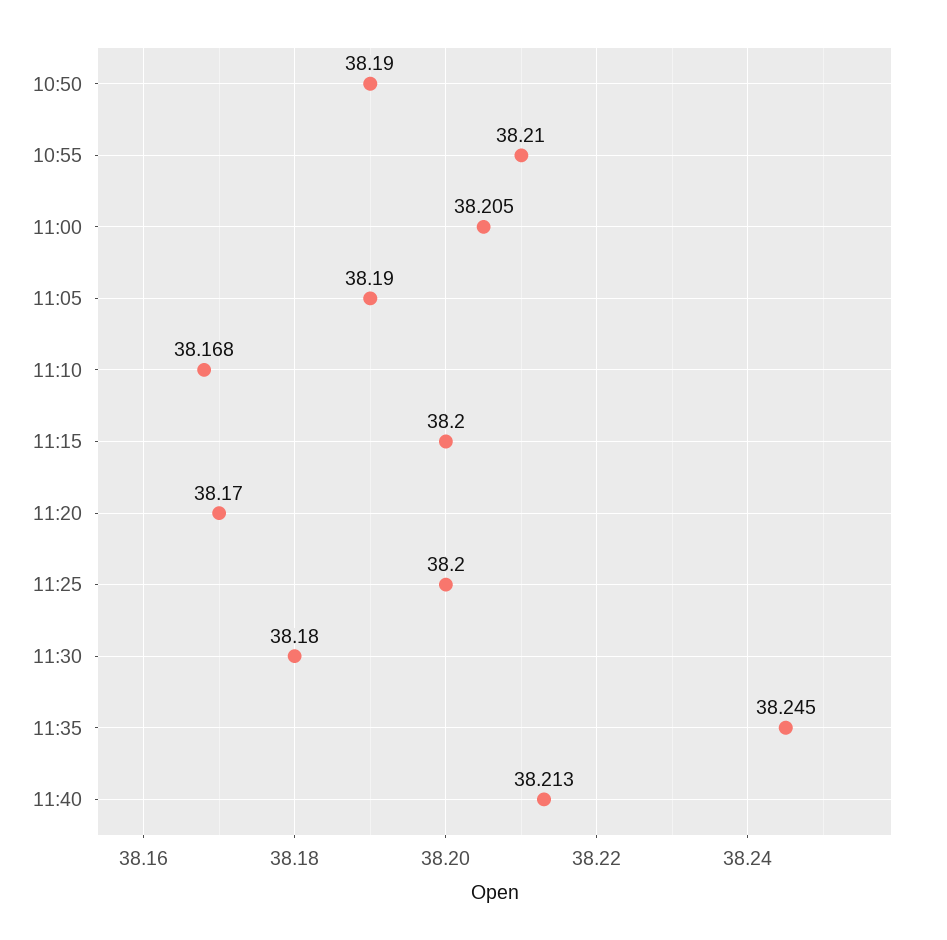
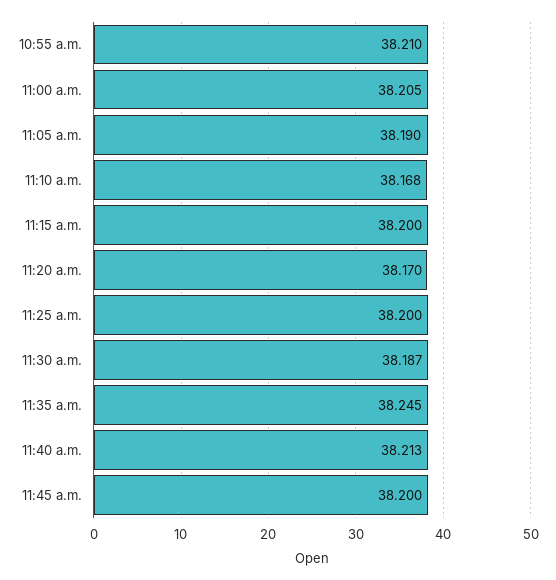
10:50: 38.19 -> none
11:30: 38.18 -> 38.187
11:45 a.m.: none -> 38.2

